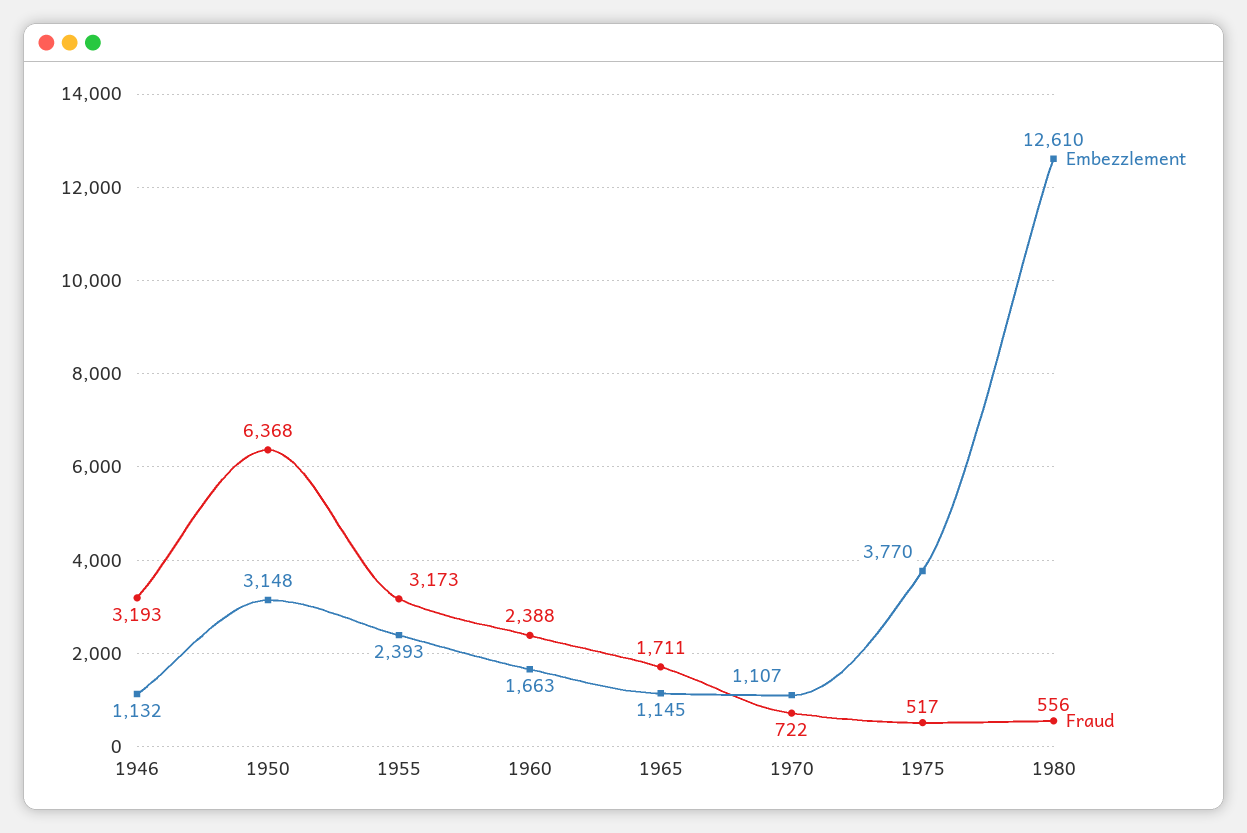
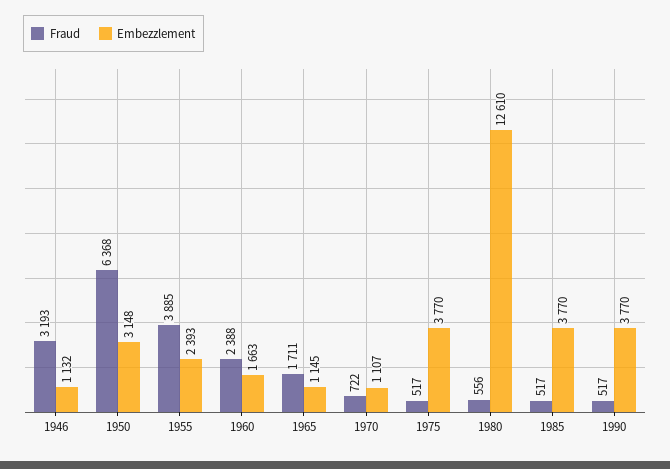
Fraud, 1955: 3173 -> 3885
Fraud, 1985: none -> 517
Embezzlement, 1985: none -> 3770
Fraud, 1990: none -> 517
Embezzlement, 1990: none -> 3770

